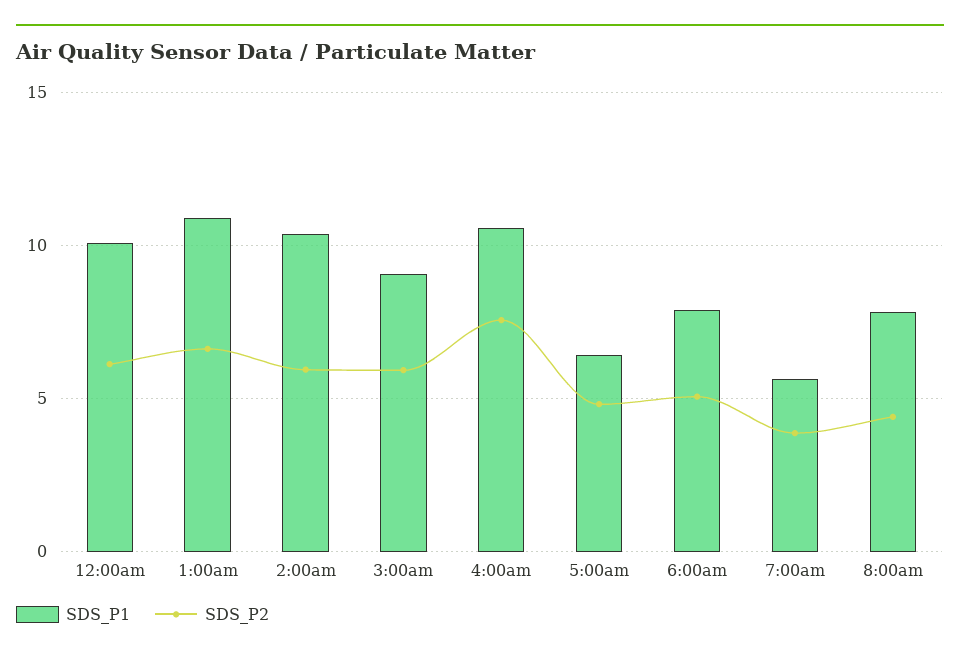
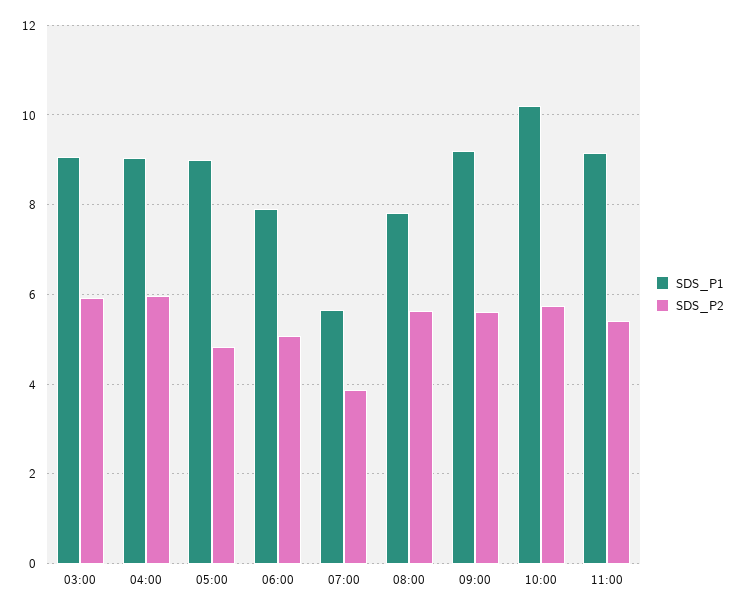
SDS_P1, 12:00am: 10 -> none
SDS_P2, 12:00am: 6 -> none
SDS_P1, 1:00am: 11 -> none
SDS_P2, 1:00am: 6.5 -> none
SDS_P1, 2:00am: 10.5 -> none
SDS_P2, 2:00am: 6 -> none
SDS_P1, 4:00am: 10.5 -> 9
SDS_P2, 4:00am: 7.5 -> 6
SDS_P1, 5:00am: 6.5 -> 9
SDS_P2, 8:00am: 4.5 -> 5.6
SDS_P1, 09:00: none -> 9.2
SDS_P2, 09:00: none -> 5.6
SDS_P1, 10:00: none -> 10.2
SDS_P2, 10:00: none -> 5.8
SDS_P1, 11:00: none -> 9.2
SDS_P2, 11:00: none -> 5.4

